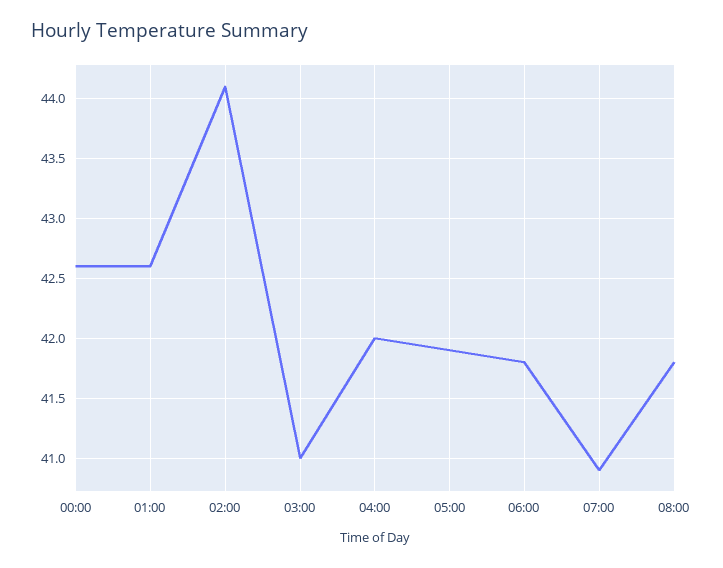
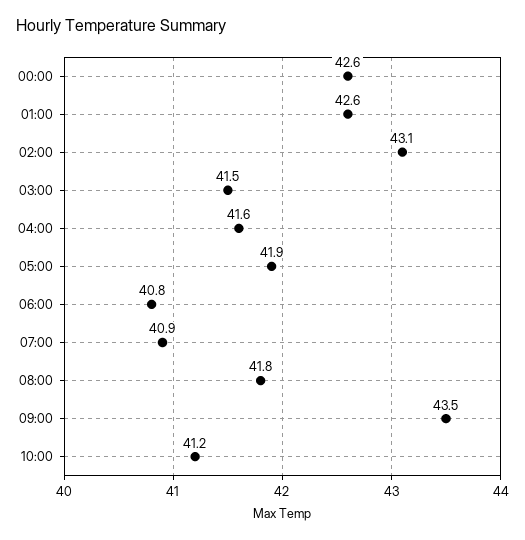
02:00: 44.1 -> 43.1
03:00: 41 -> 41.5
04:00: 42 -> 41.6
06:00: 41.8 -> 40.8
09:00: none -> 43.5
10:00: none -> 41.2

